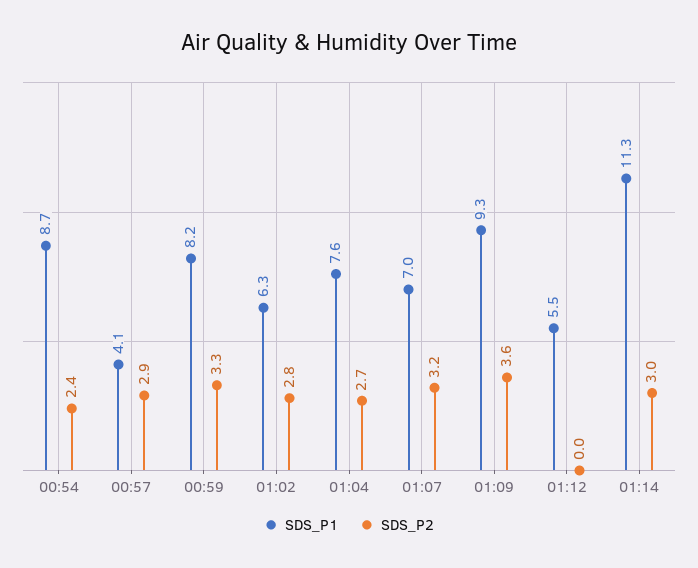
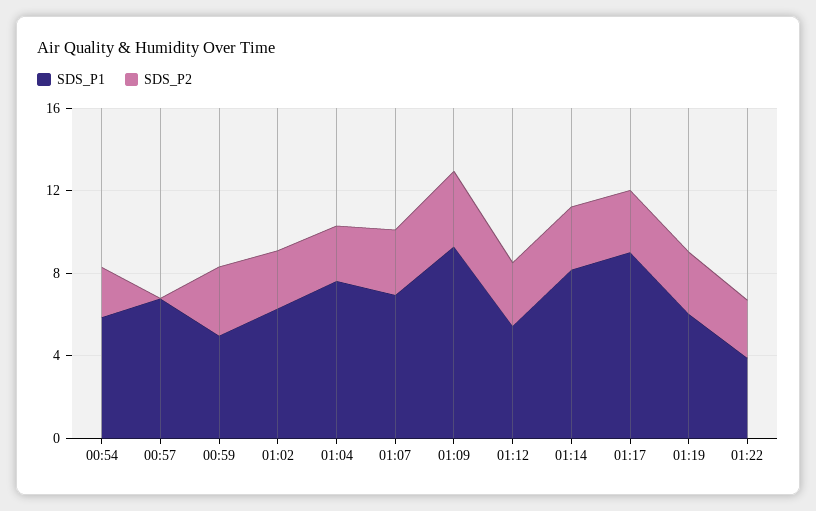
SDS_P1, 00:54: 8.7 -> 6
SDS_P1, 00:57: 4.1 -> 7
SDS_P2, 00:57: 2.9 -> 0
SDS_P1, 00:59: 8.2 -> 5
SDS_P2, 01:12: 0 -> 3
SDS_P1, 01:14: 11.3 -> 8
SDS_P1, 01:17: none -> 9
SDS_P2, 01:17: none -> 3
SDS_P1, 01:19: none -> 6
SDS_P2, 01:19: none -> 3
SDS_P1, 01:22: none -> 4
SDS_P2, 01:22: none -> 3

